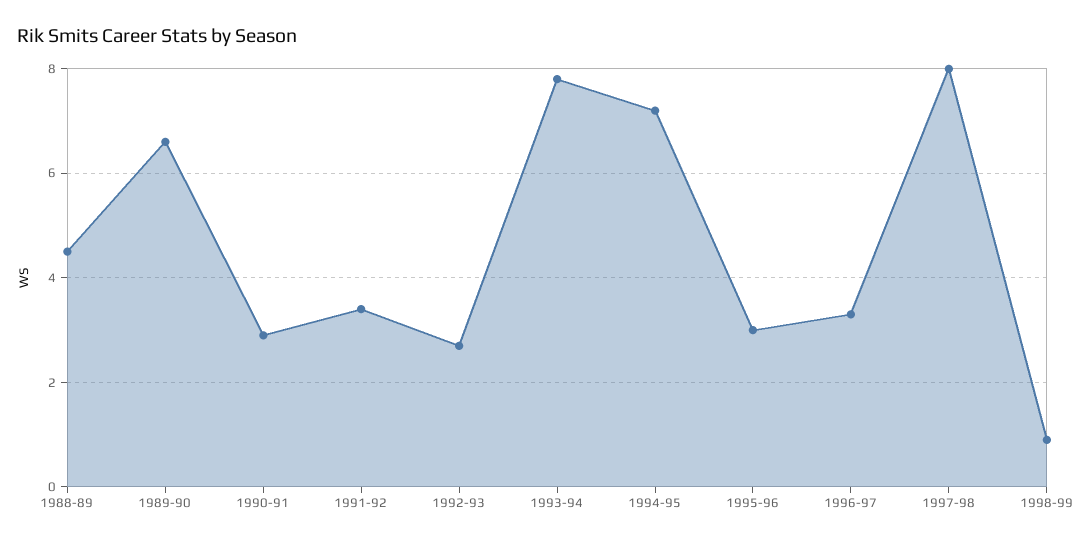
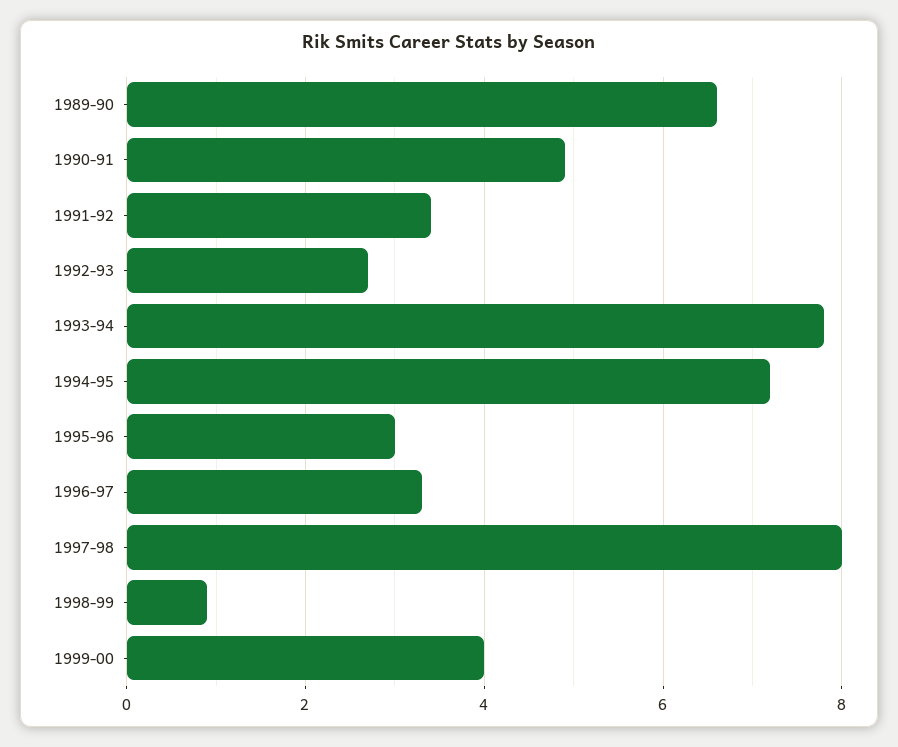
1988-89: 4.5 -> none
1990-91: 3 -> 5
1999-00: none -> 4

